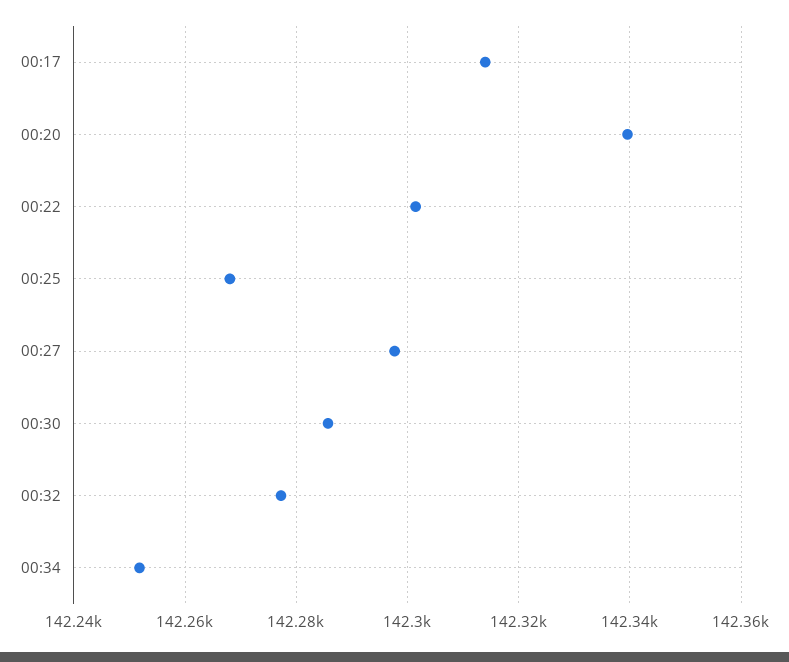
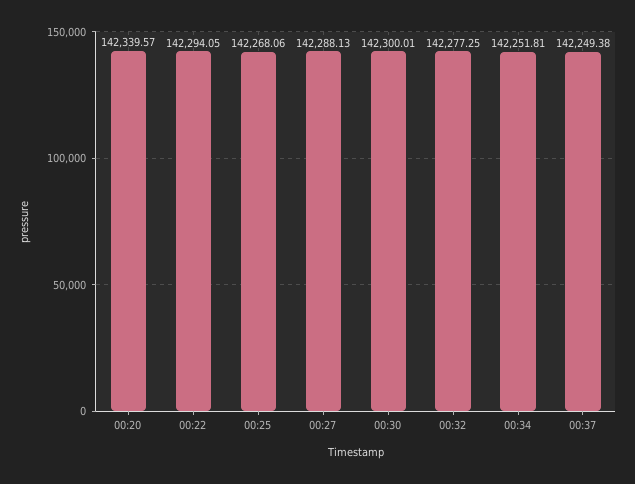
00:17: 142314 -> none
00:22: 142302 -> 142294.05
00:27: 142298 -> 142288.13
00:30: 142286 -> 142300.01
00:37: none -> 142249.38

